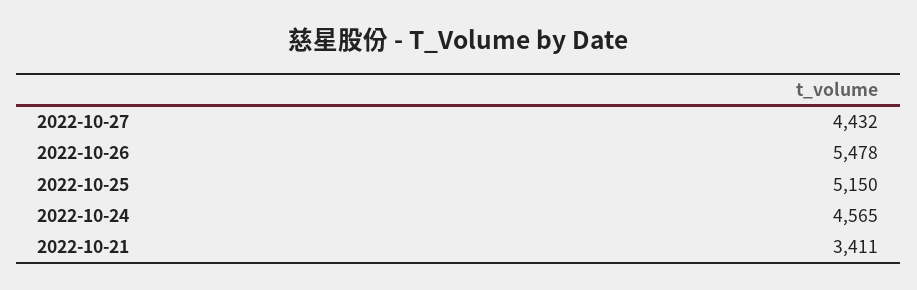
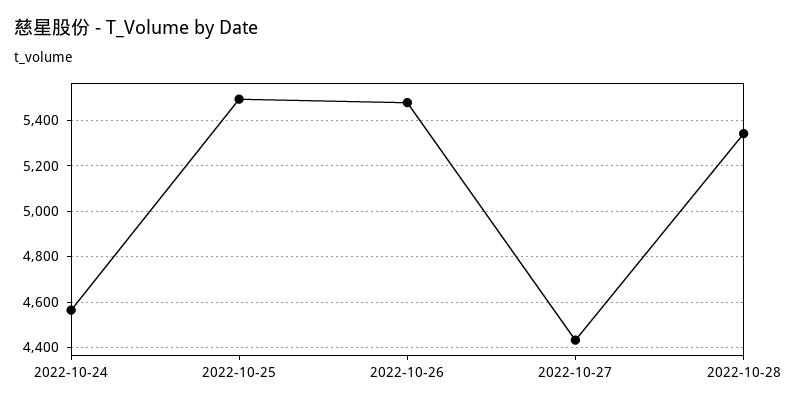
2022-10-25: 5150 -> 5500
2022-10-21: 3411 -> none
2022-10-28: none -> 5350

